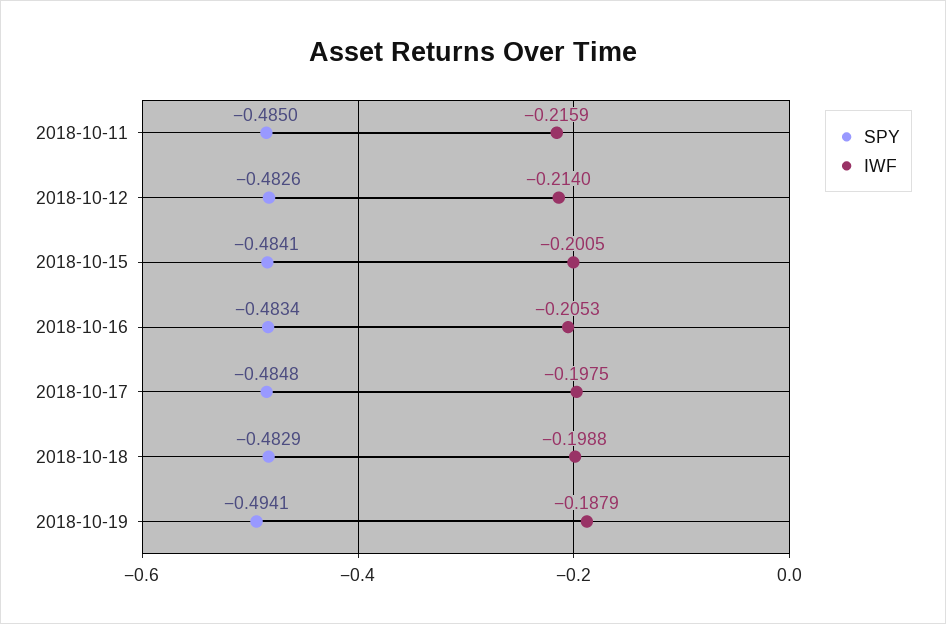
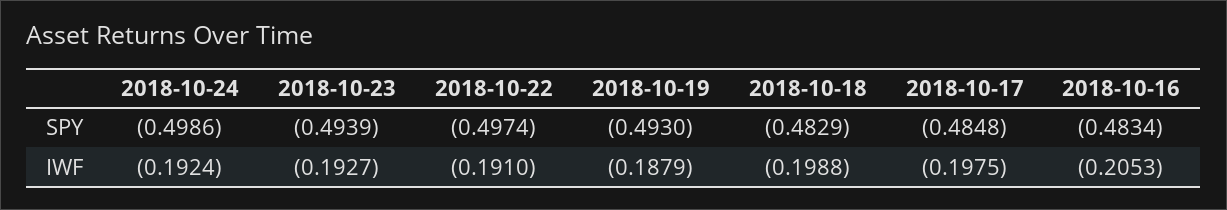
SPY, 2018-10-11: -0.485 -> none
IWF, 2018-10-11: -0.2159 -> none
SPY, 2018-10-12: -0.4826 -> none
IWF, 2018-10-12: -0.214 -> none
SPY, 2018-10-15: -0.4841 -> none
IWF, 2018-10-15: -0.2005 -> none
SPY, 2018-10-19: -0.4941 -> -0.493
SPY, 2018-10-24: none -> -0.4986
SPY, 2018-10-23: none -> -0.4939
SPY, 2018-10-22: none -> -0.4974
IWF, 2018-10-24: none -> -0.1924
IWF, 2018-10-23: none -> -0.1927
IWF, 2018-10-22: none -> -0.191

